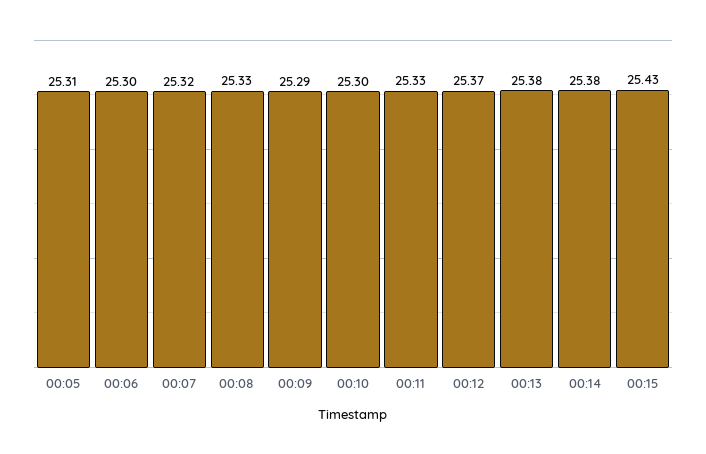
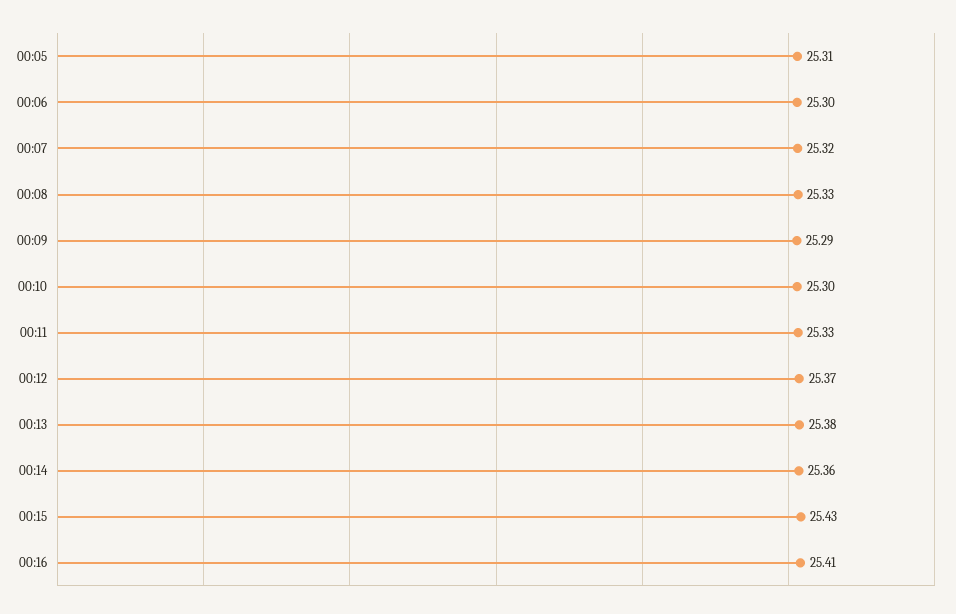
00:14: 25.38 -> 25.36
00:16: none -> 25.41

